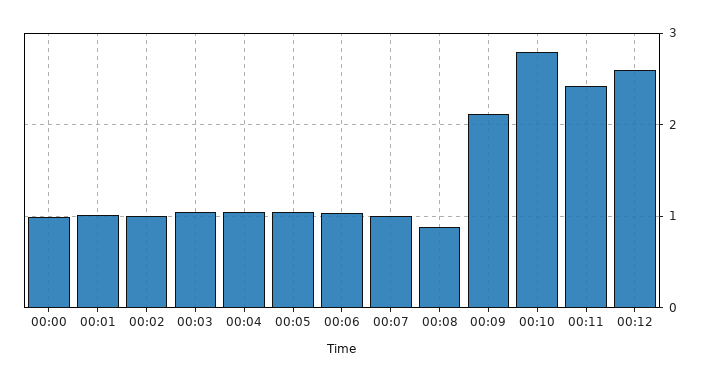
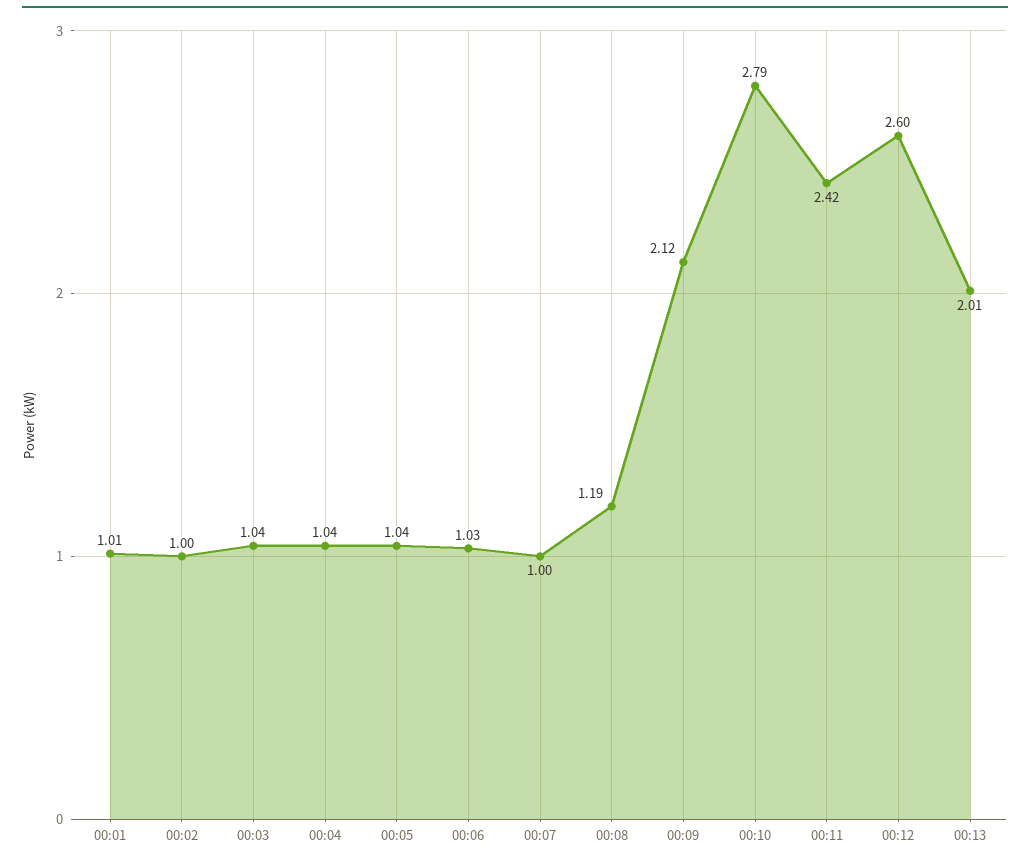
00:00: 1 -> none
00:08: 0.9 -> 1.19
00:13: none -> 2.01

